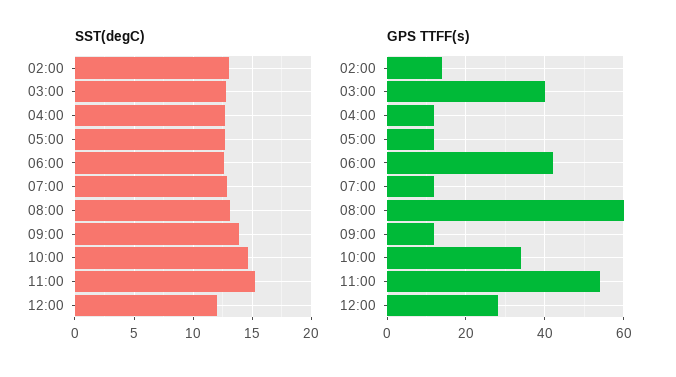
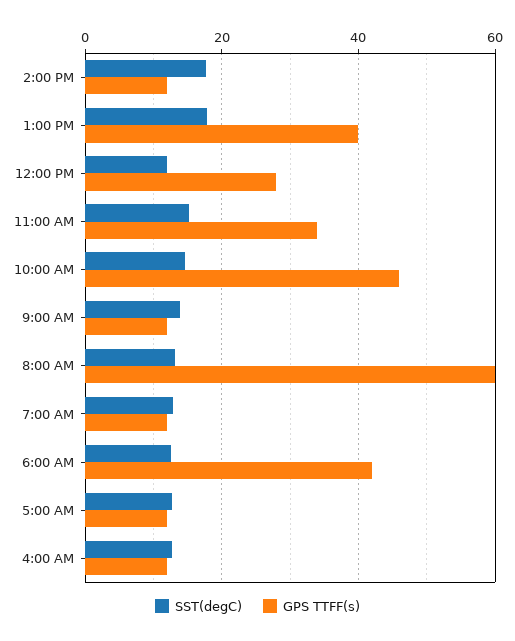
SST(degC), 02:00: 13 -> none
SST(degC), 03:00: 13 -> none
GPS TTFF(s), 02:00: 15 -> none
GPS TTFF(s), 03:00: 40 -> none
GPS TTFF(s), 10:00: 35 -> 46
GPS TTFF(s), 11:00: 55 -> 34
SST(degC), 2:00 PM: none -> 18
GPS TTFF(s), 2:00 PM: none -> 12
SST(degC), 1:00 PM: none -> 18
GPS TTFF(s), 1:00 PM: none -> 40

